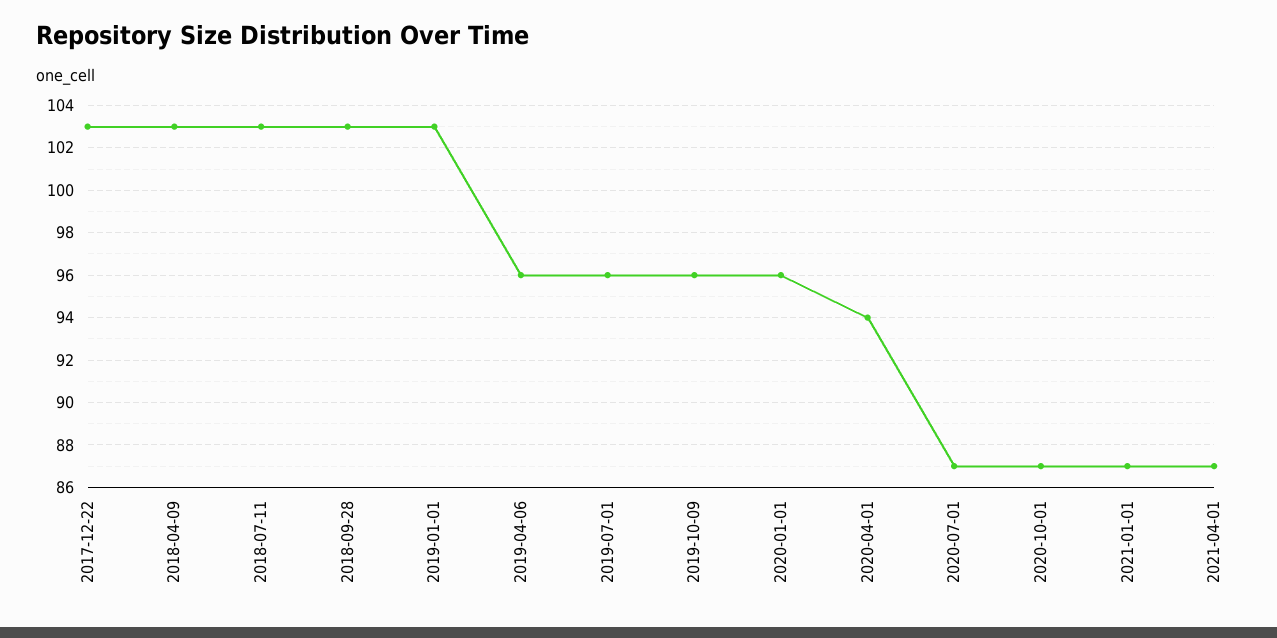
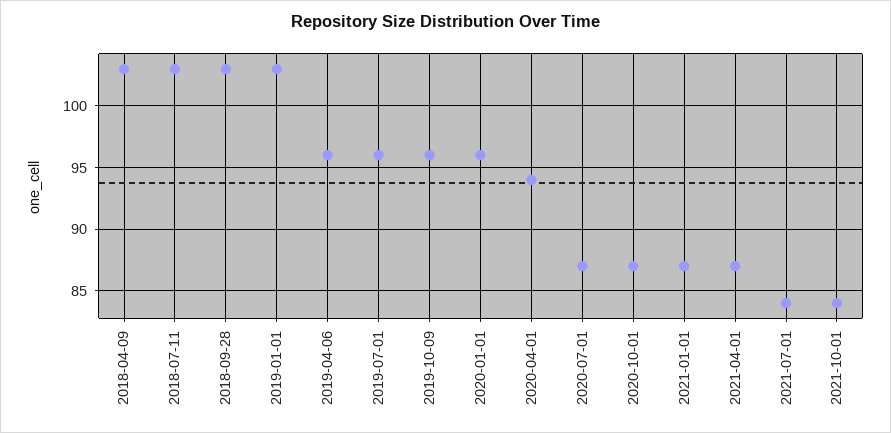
2017-12-22: 103 -> none
2021-07-01: none -> 84
2021-10-01: none -> 84

